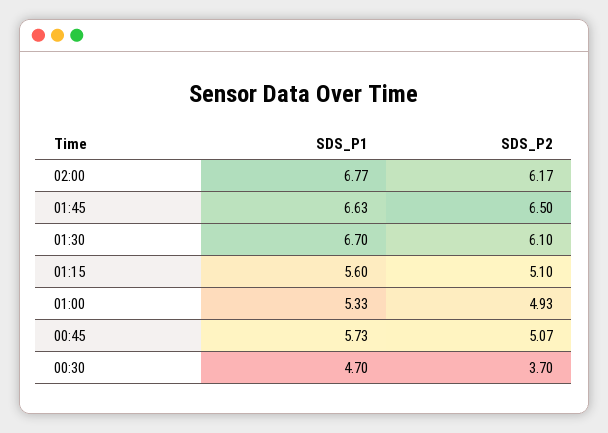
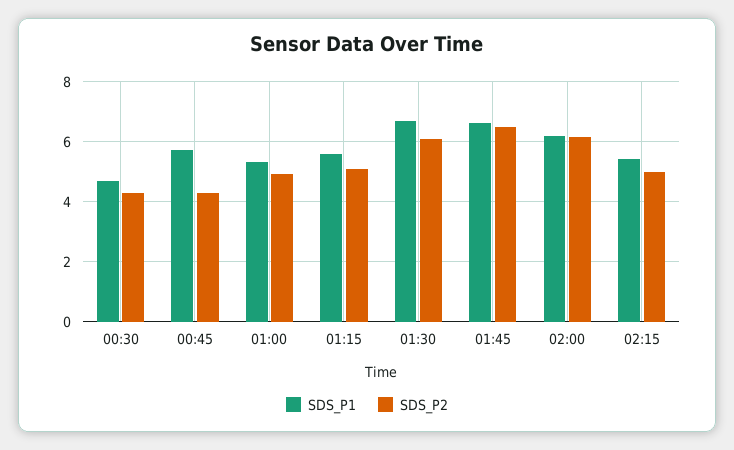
SDS_P1, 02:00: 6.77 -> 6.25
SDS_P2, 00:45: 5.07 -> 4.25
SDS_P2, 00:30: 3.7 -> 4.25
SDS_P1, 02:15: none -> 5.5
SDS_P2, 02:15: none -> 5

